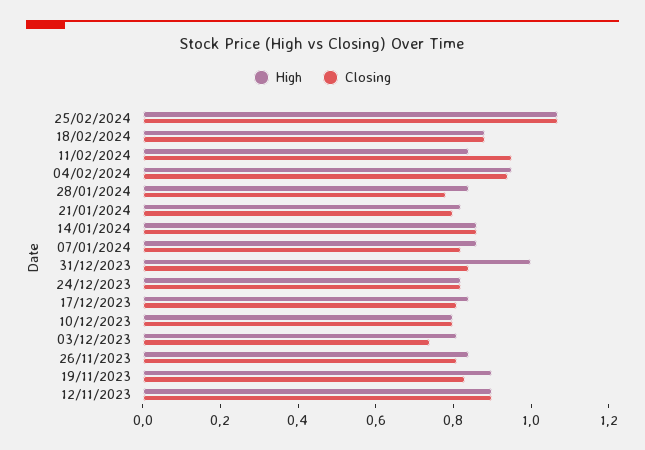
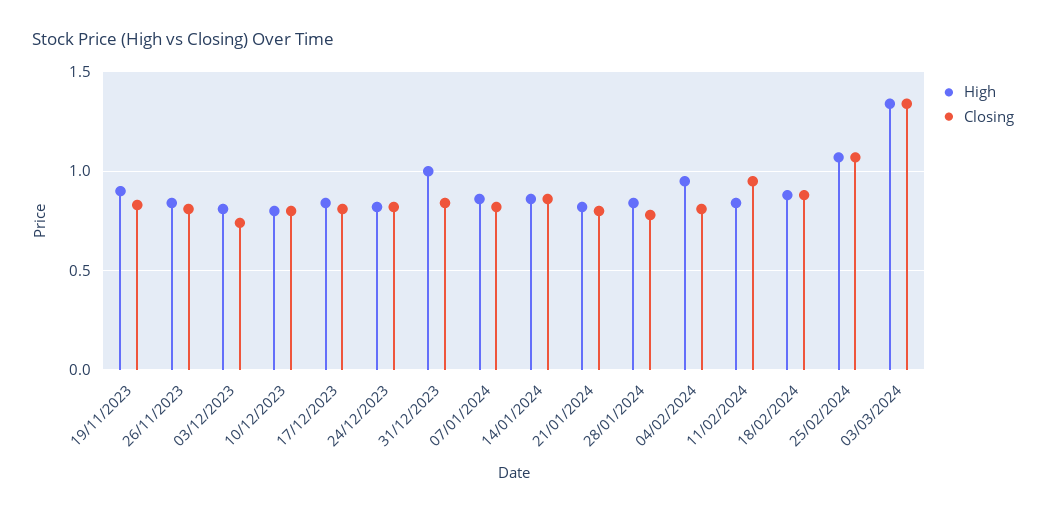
Closing, 04/02/2024: 0.95 -> 0.8
High, 12/11/2023: 0.9 -> none
Closing, 12/11/2023: 0.9 -> none
High, 03/03/2024: none -> 1.35
Closing, 03/03/2024: none -> 1.35

